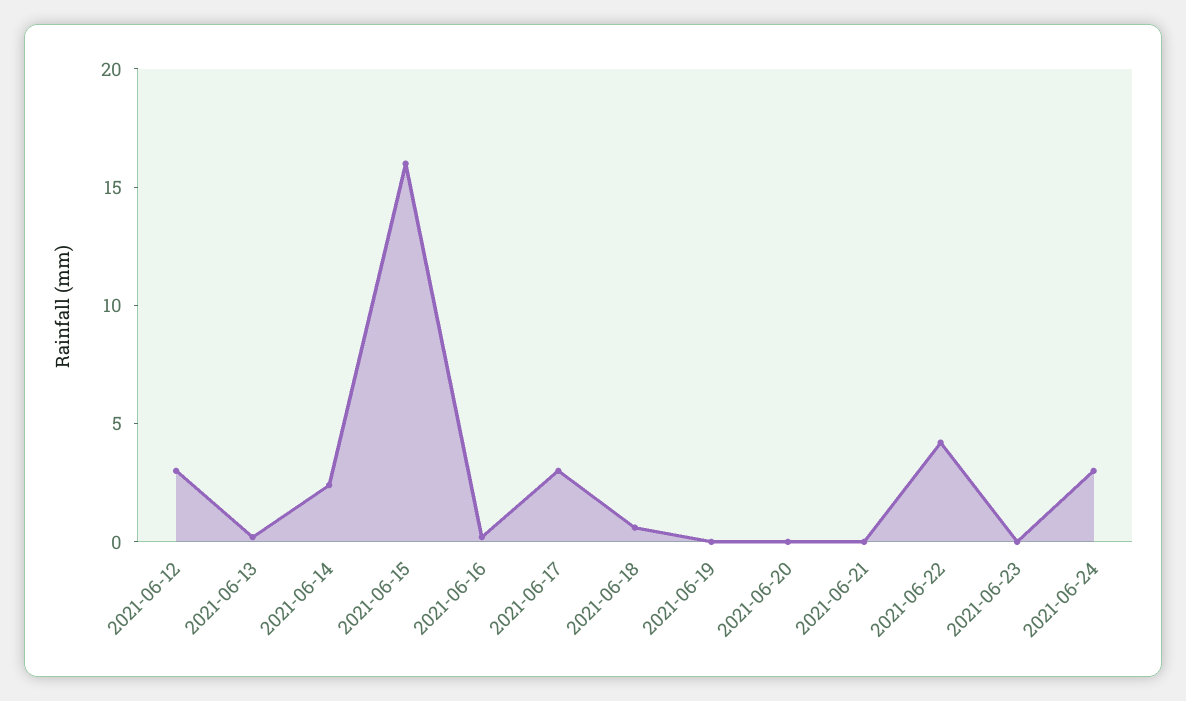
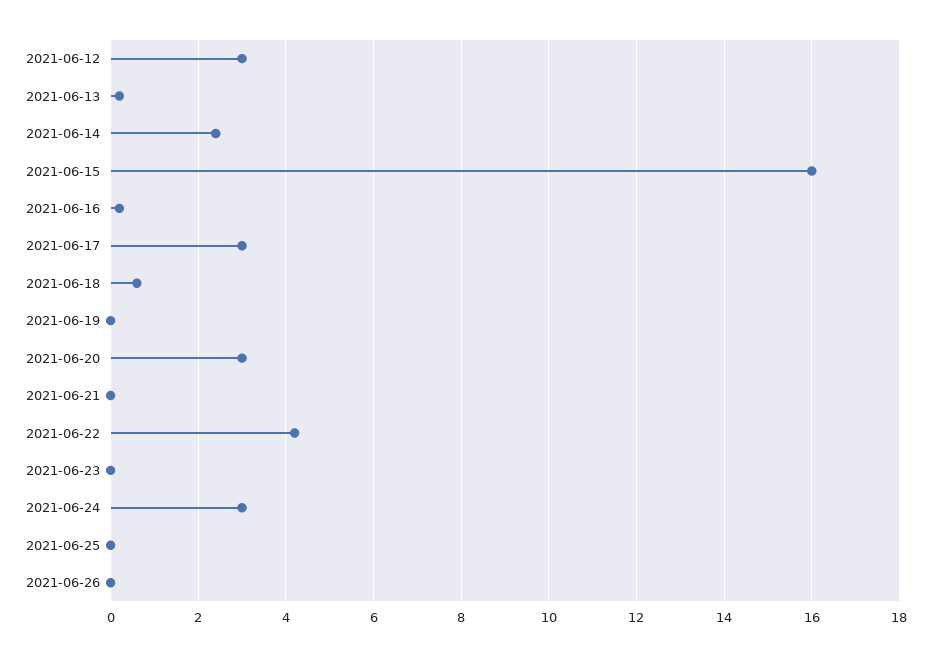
2021-06-20: 0 -> 3
2021-06-25: none -> 0
2021-06-26: none -> 0

